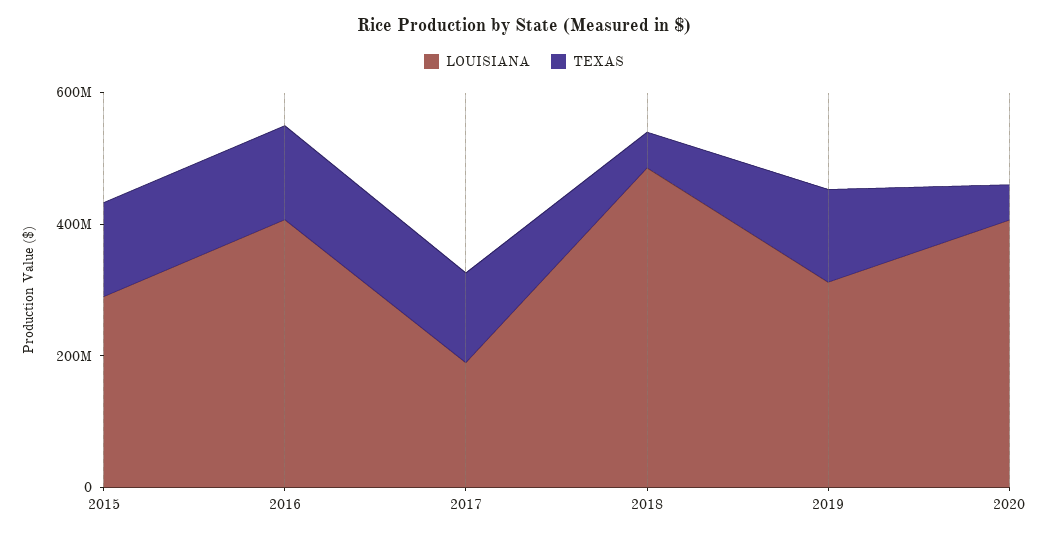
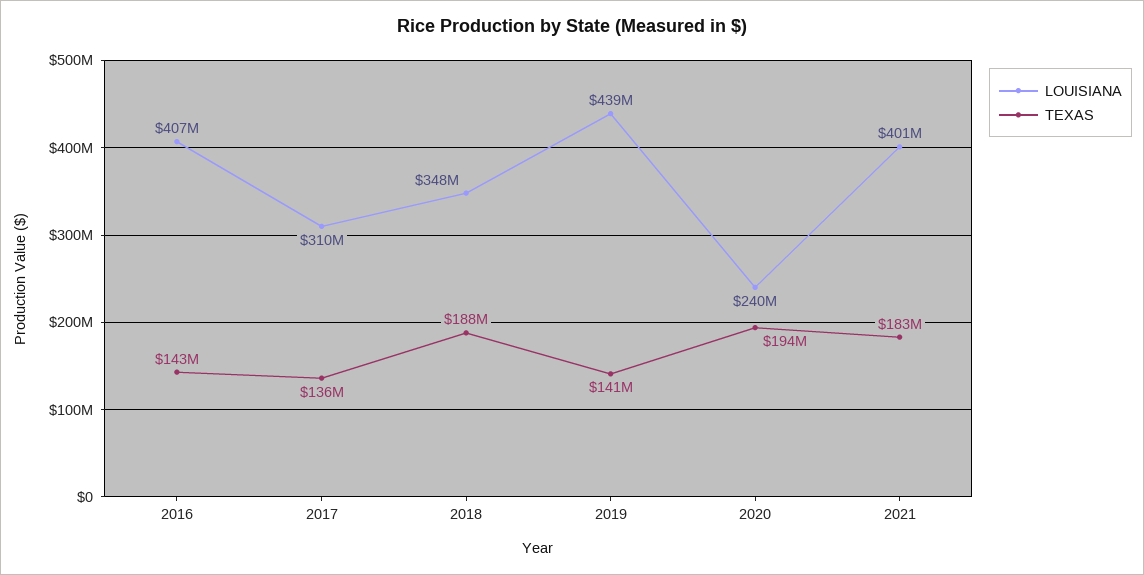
LOUISIANA, 2015: 300000000 -> none
TEXAS, 2015: 150000000 -> none
LOUISIANA, 2017: 200000000 -> 310000000
LOUISIANA, 2018: 500000000 -> 348000000
TEXAS, 2018: 50000000 -> 188000000
LOUISIANA, 2019: 300000000 -> 439000000
LOUISIANA, 2020: 400000000 -> 240000000
TEXAS, 2020: 50000000 -> 194000000
LOUISIANA, 2021: none -> 401000000
TEXAS, 2021: none -> 183000000

